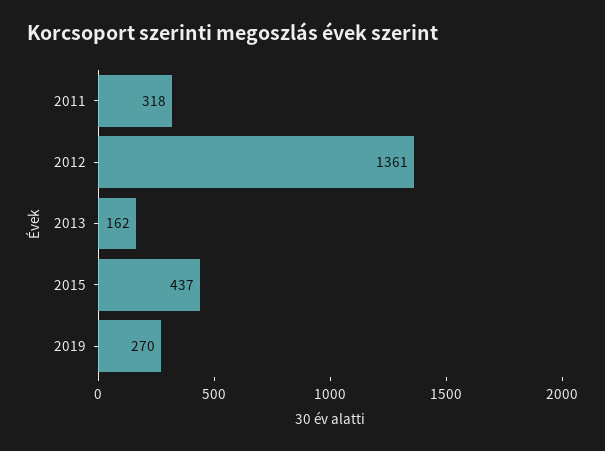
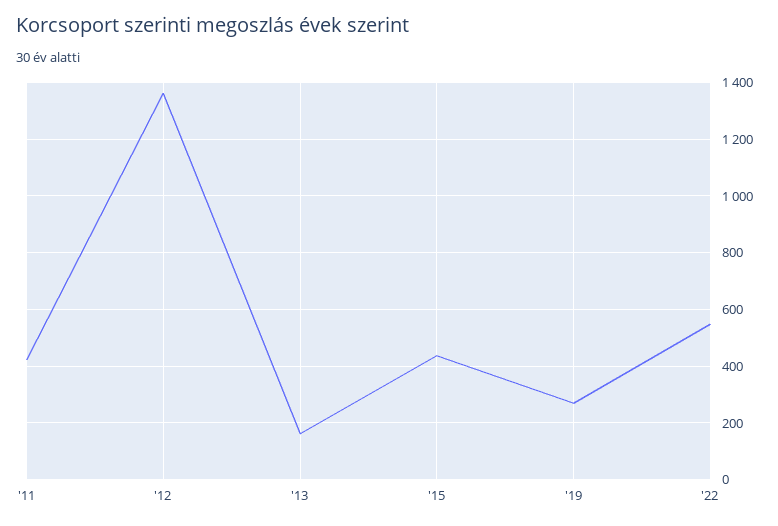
2011: 318 -> 425
'22: none -> 550

